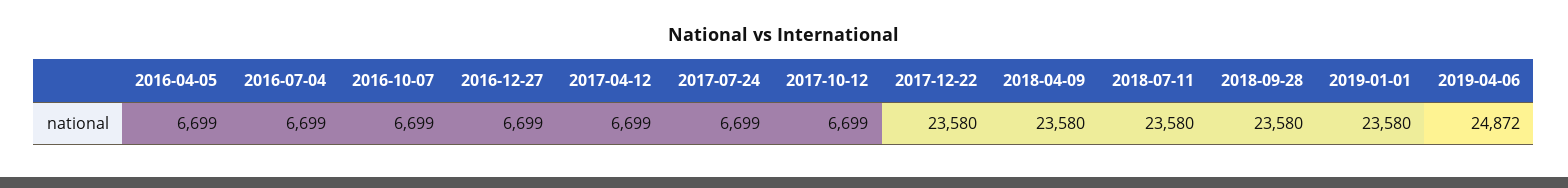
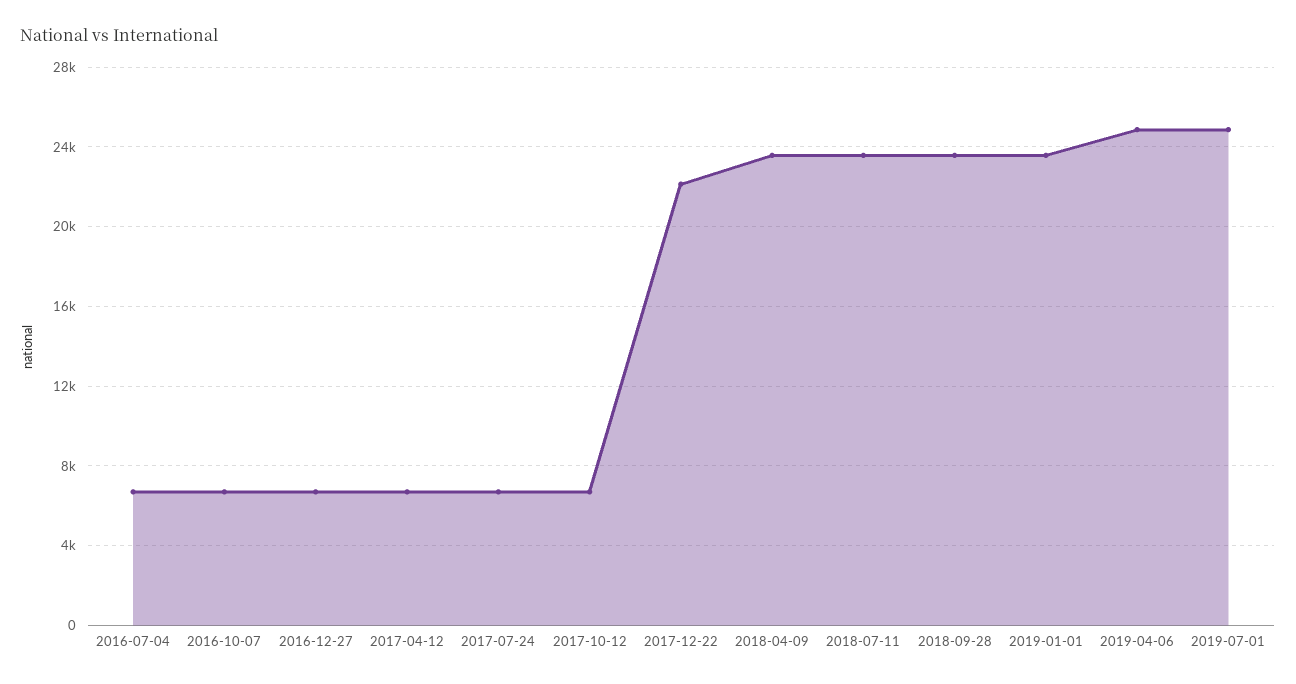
2016-04-05: 6699 -> none
2017-12-22: 23580 -> 22000
2019-07-01: none -> 25000

